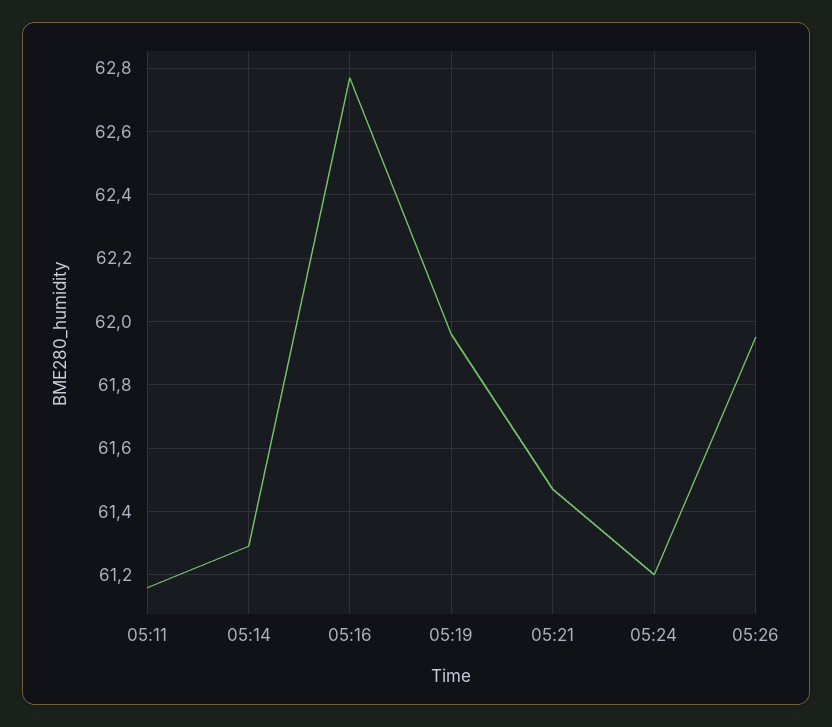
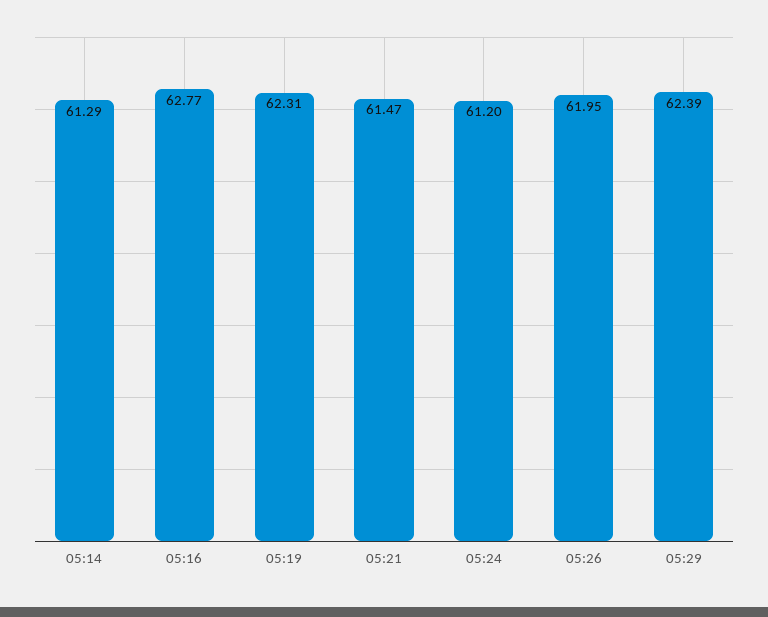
05:11: 61.15 -> none
05:19: 61.95 -> 62.31
05:29: none -> 62.39

